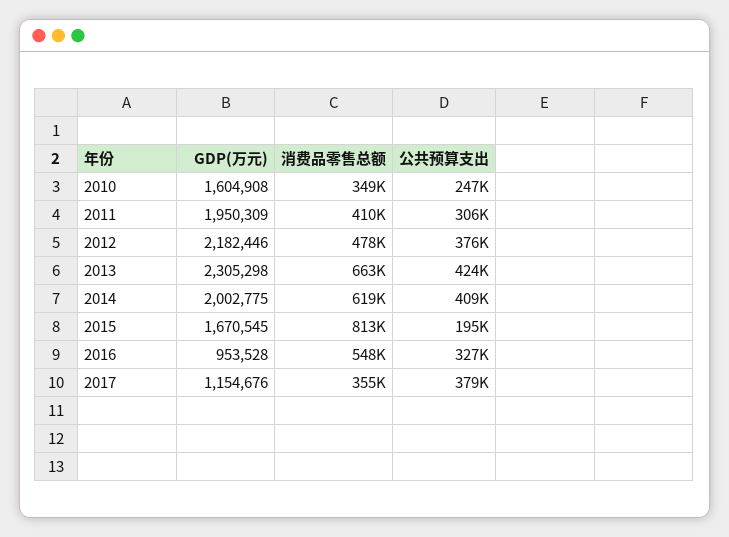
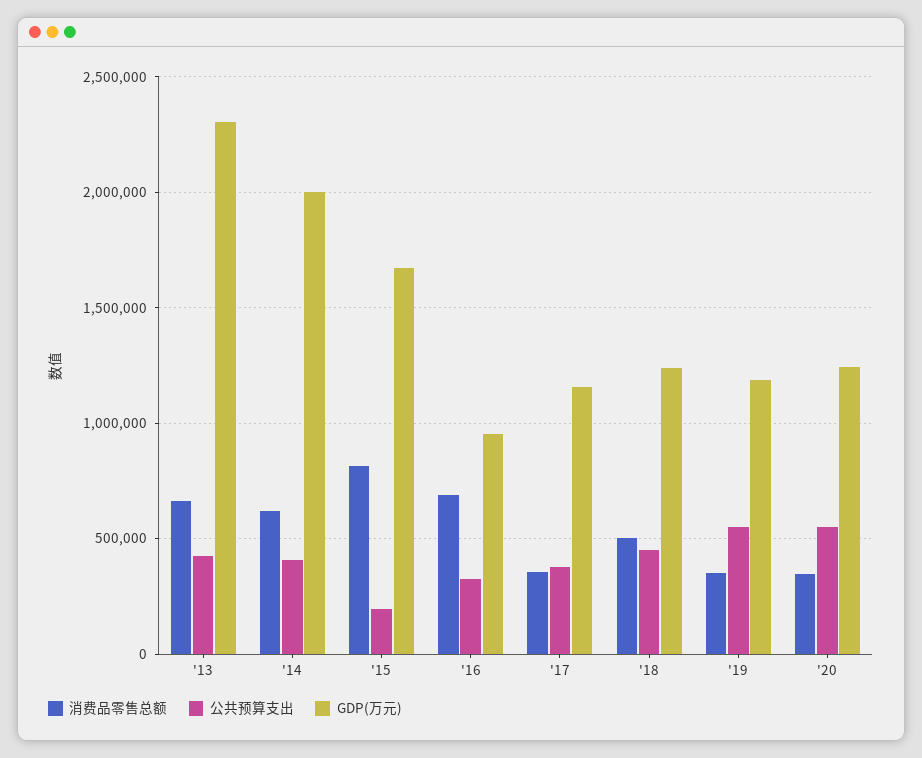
GDP(万元), 2010: 1604908 -> none
消费品零售总额, 2010: 349000 -> none
公共预算支出, 2010: 247000 -> none
GDP(万元), 2011: 1950309 -> none
消费品零售总额, 2011: 410000 -> none
公共预算支出, 2011: 306000 -> none
GDP(万元), 2012: 2182446 -> none
消费品零售总额, 2012: 478000 -> none
公共预算支出, 2012: 376000 -> none
消费品零售总额, 2016: 548000 -> 700000
消费品零售总额, '18: none -> 500000
公共预算支出, '18: none -> 450000
GDP(万元), '18: none -> 1250000
消费品零售总额, '19: none -> 350000
公共预算支出, '19: none -> 550000
GDP(万元), '19: none -> 1200000
消费品零售总额, '20: none -> 350000
公共预算支出, '20: none -> 550000
GDP(万元), '20: none -> 1250000

